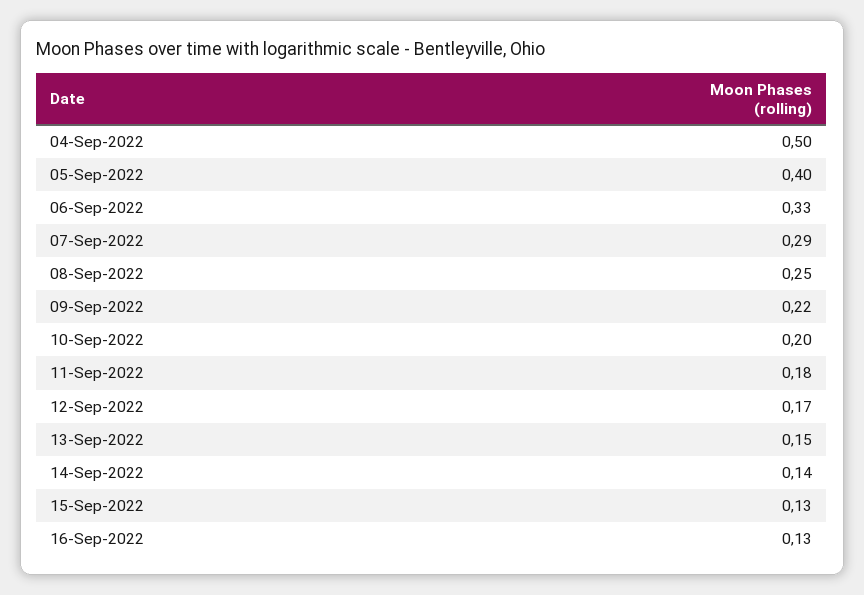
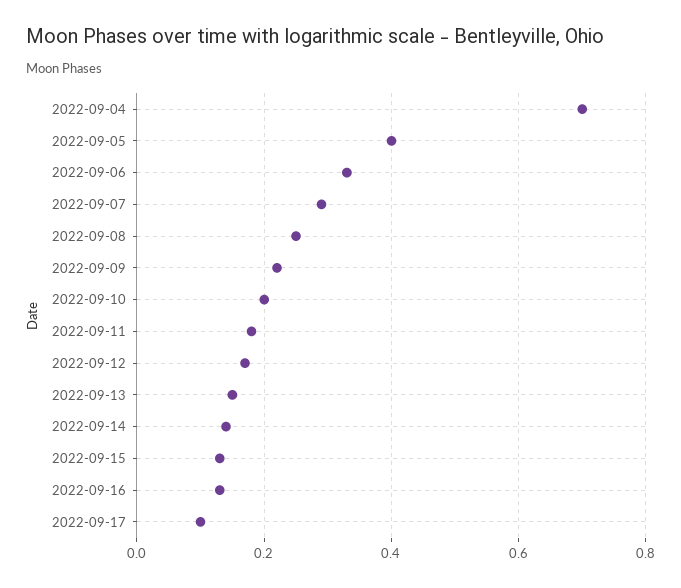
04-Sep-2022: 0.5 -> 0.7
2022-09-17: none -> 0.1

